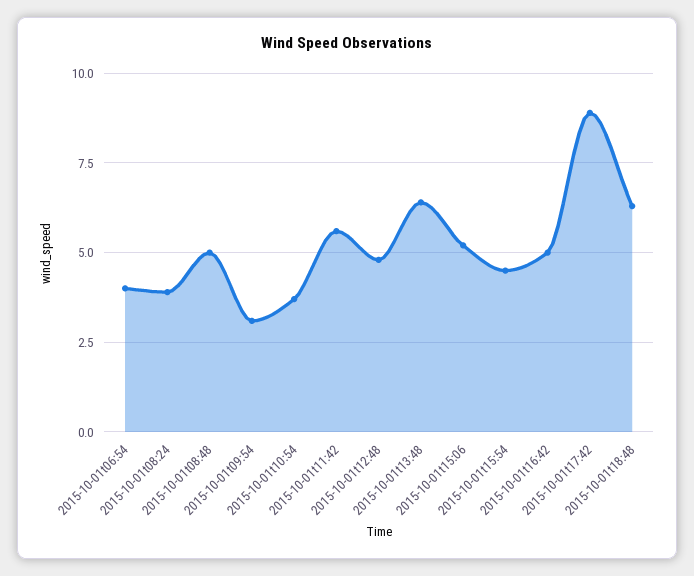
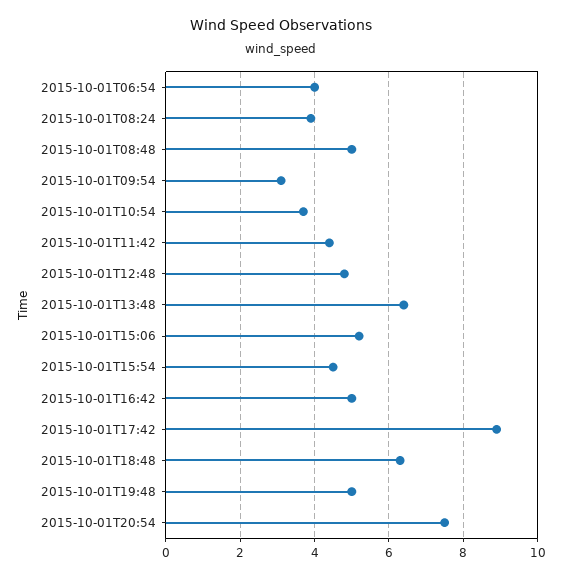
2015-10-01t11:42: 5.5 -> 4.5
2015-10-01T19:48: none -> 5
2015-10-01T20:54: none -> 7.5

